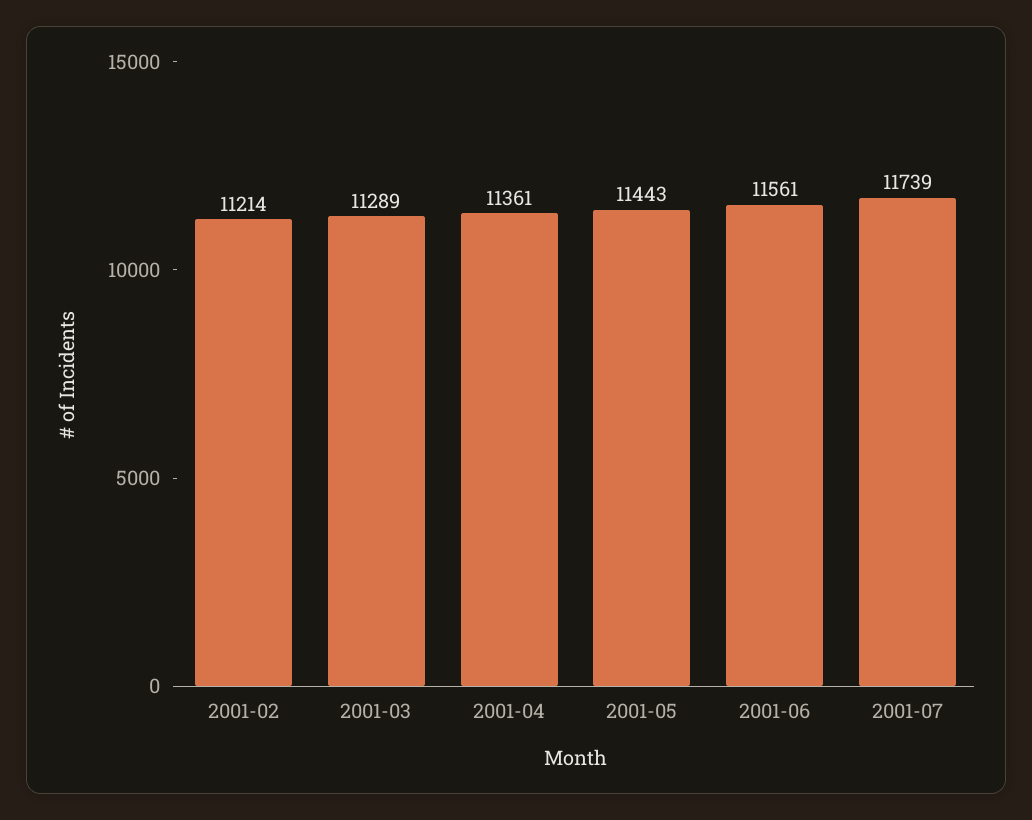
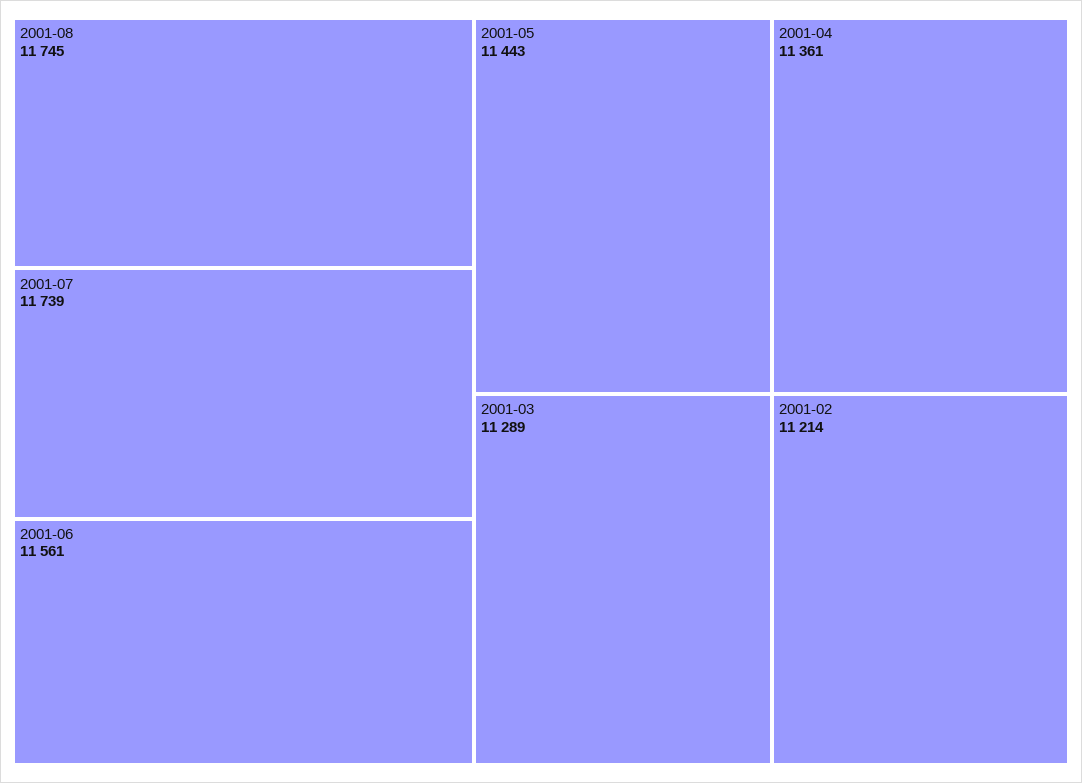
2001-08: none -> 11745

